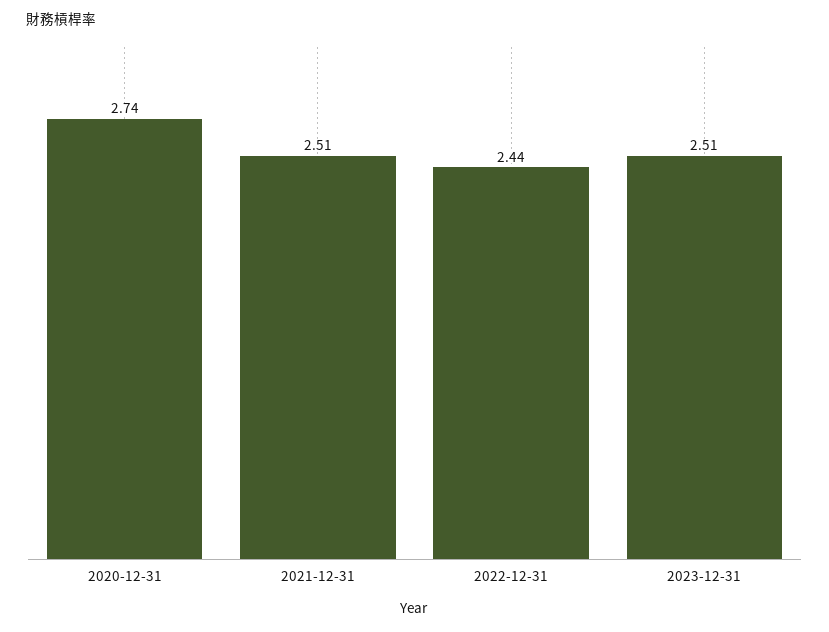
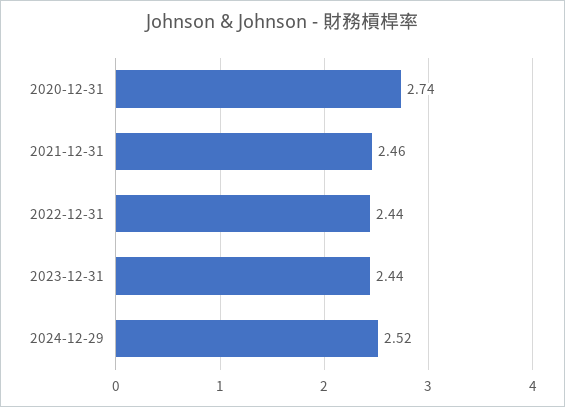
2021-12-31: 2.51 -> 2.46
2023-12-31: 2.51 -> 2.44
2024-12-29: none -> 2.52

